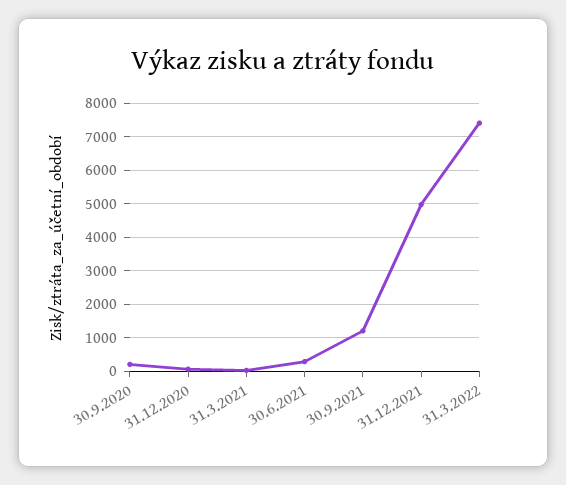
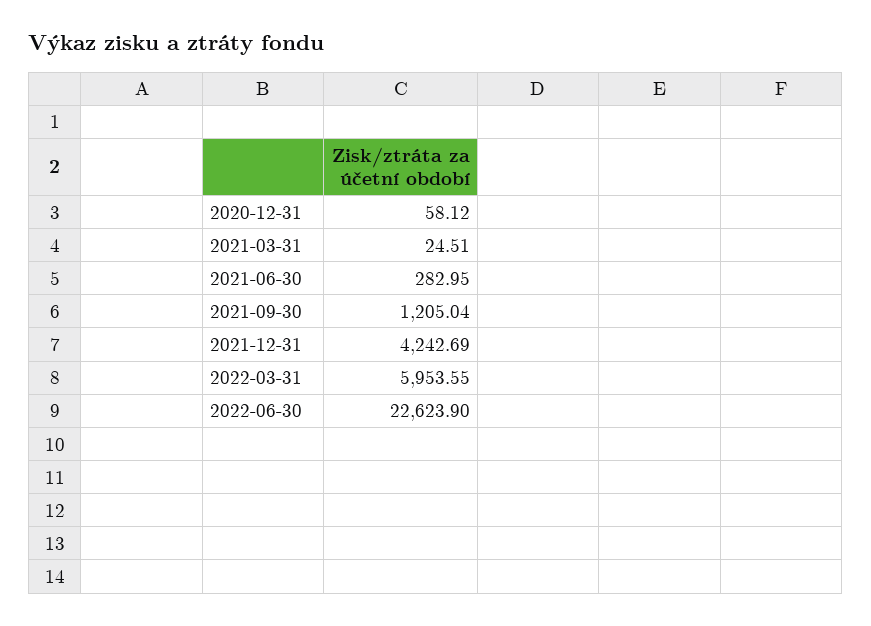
30.9.2020: 200 -> none
31.12.2021: 5000 -> 4242.69
31.3.2022: 7400 -> 5953.55
2022-06-30: none -> 22623.9

